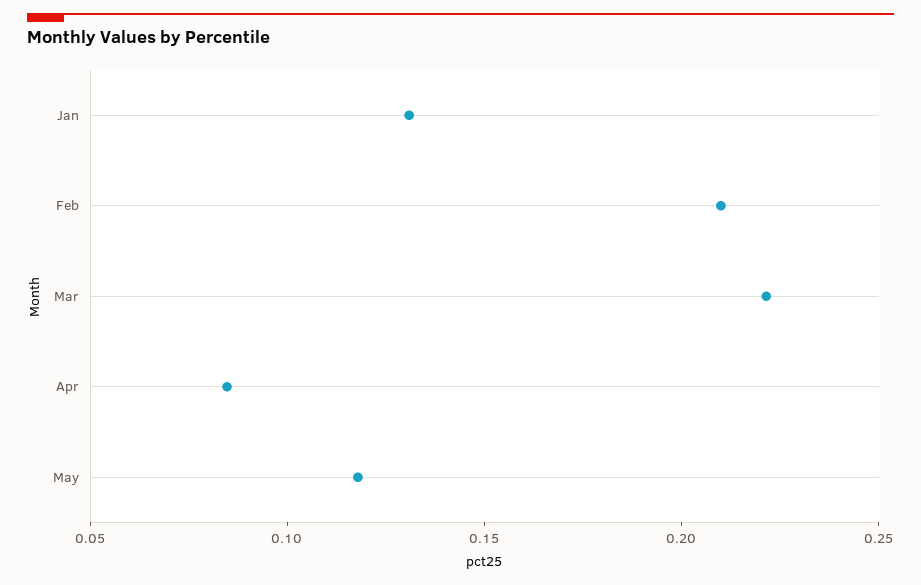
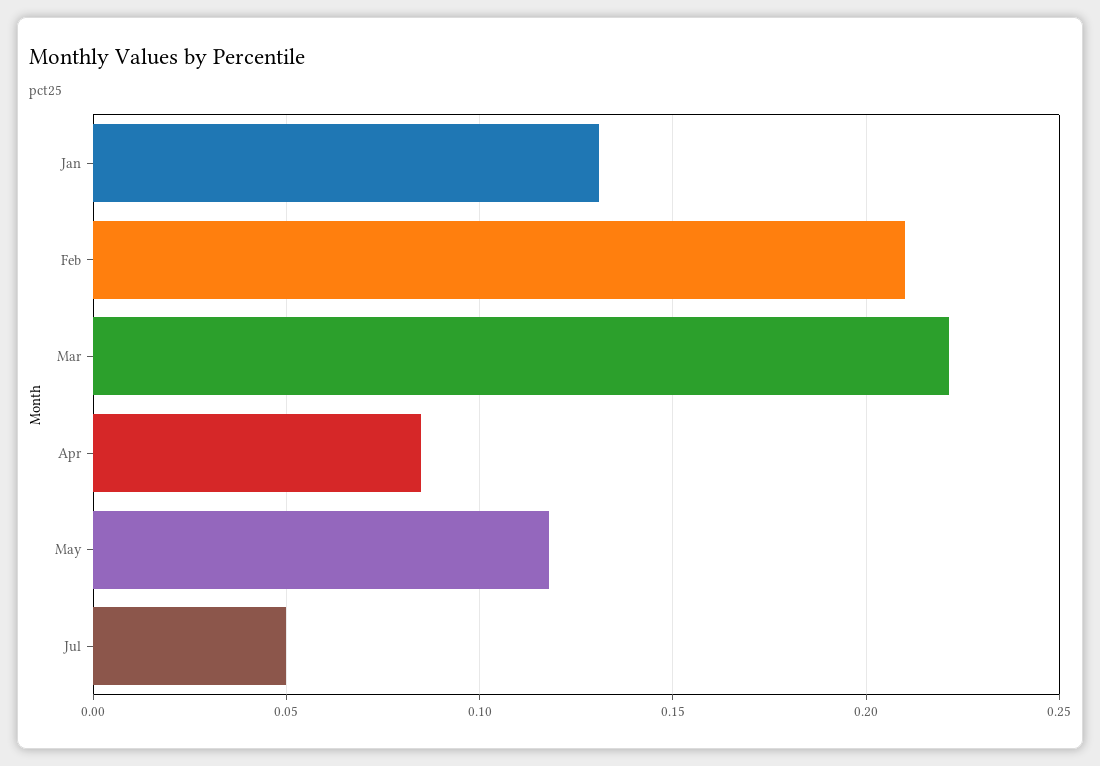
Jul: none -> 0.05

